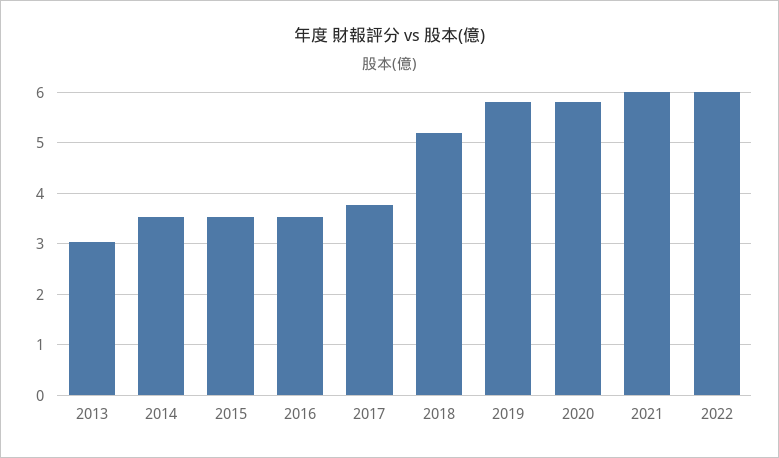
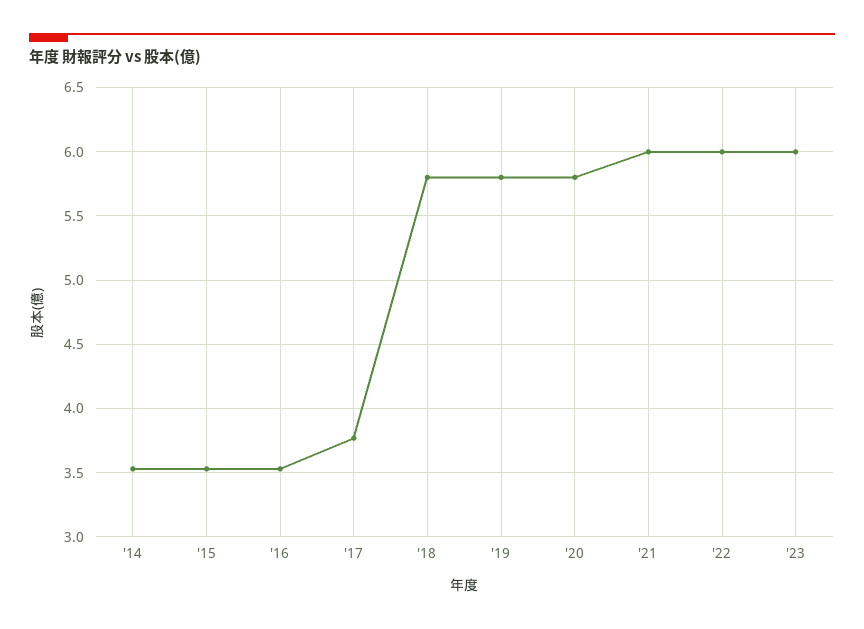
2013: 3 -> none
2018: 5.2 -> 5.8
'23: none -> 6

